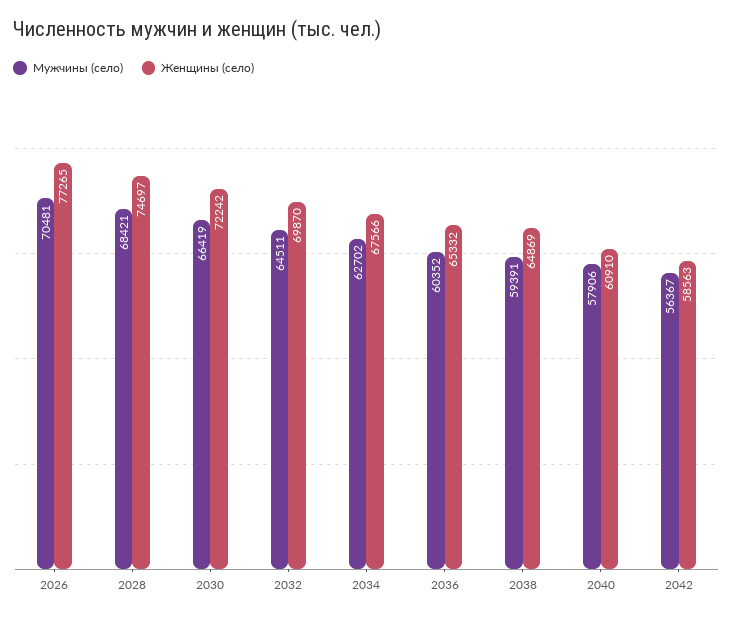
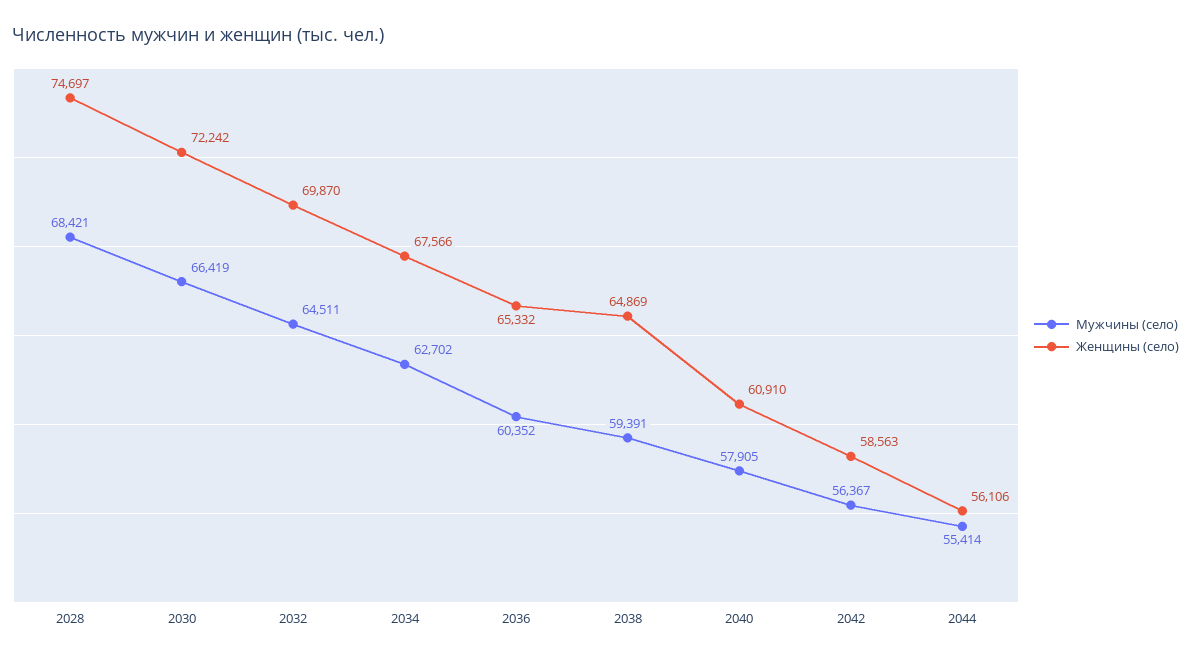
Мужчины (село), 2026: 70481 -> none
Женщины (село), 2026: 77265 -> none
Мужчины (село), 2040: 57906 -> 57905
Мужчины (село), 2044: none -> 55414
Женщины (село), 2044: none -> 56106

